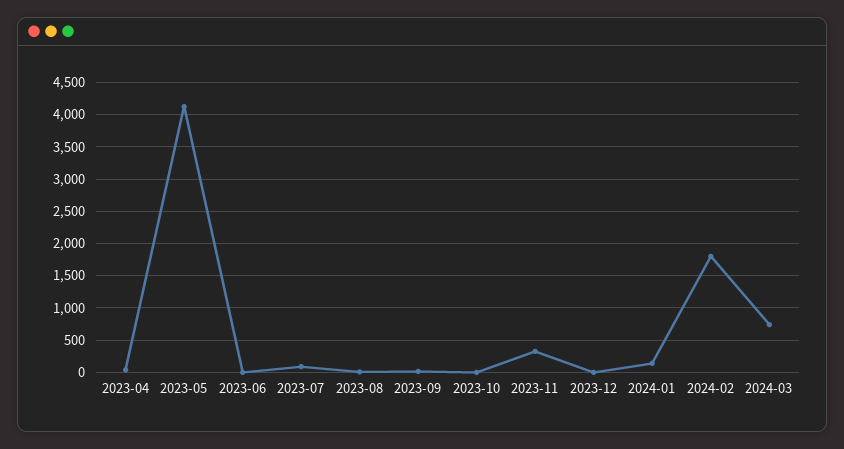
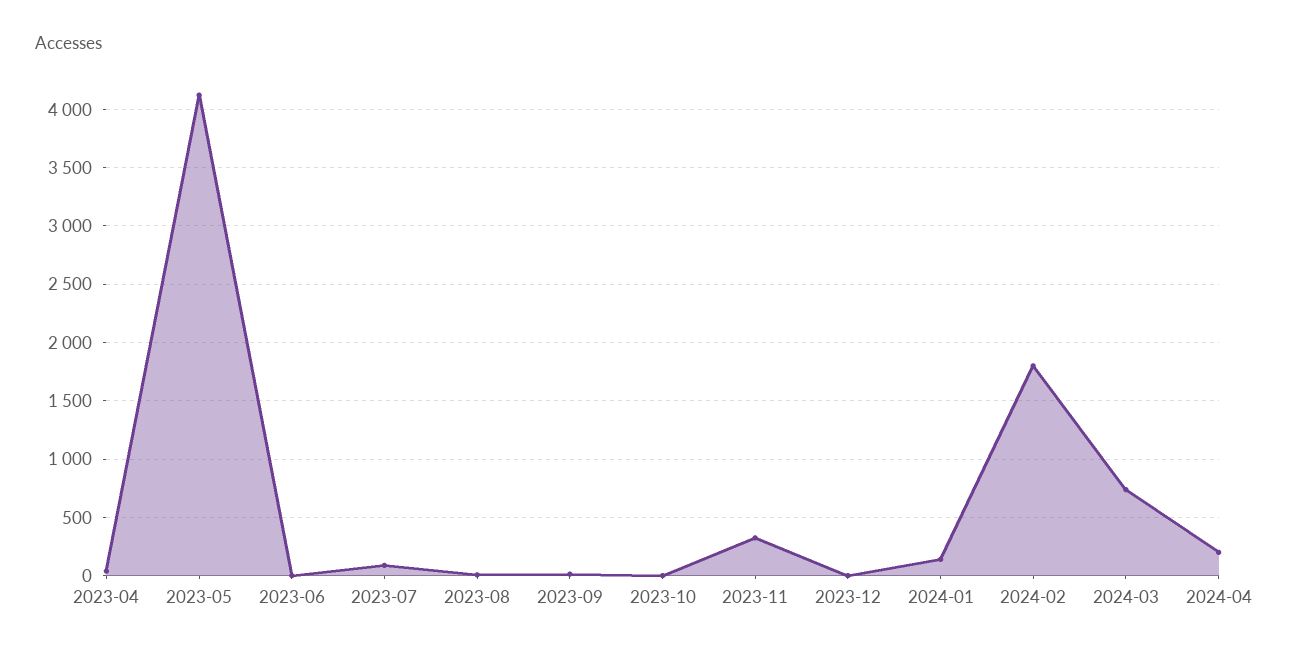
2024-04: none -> 200

